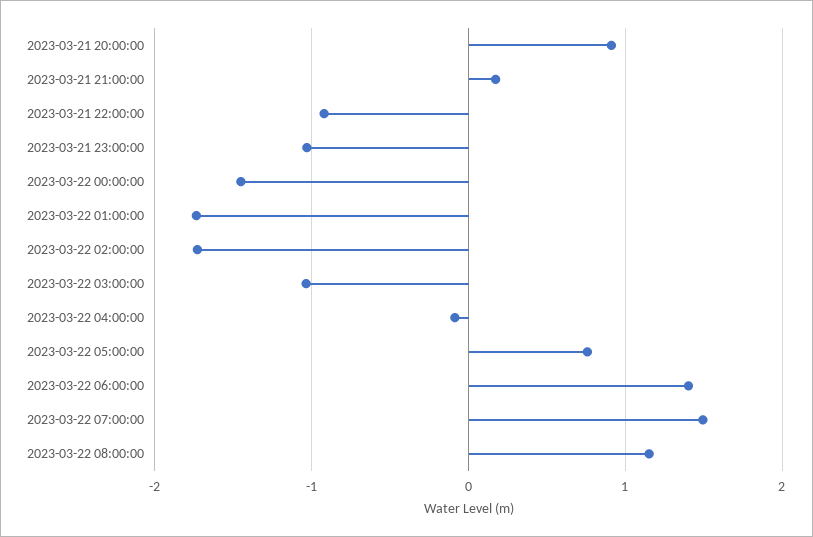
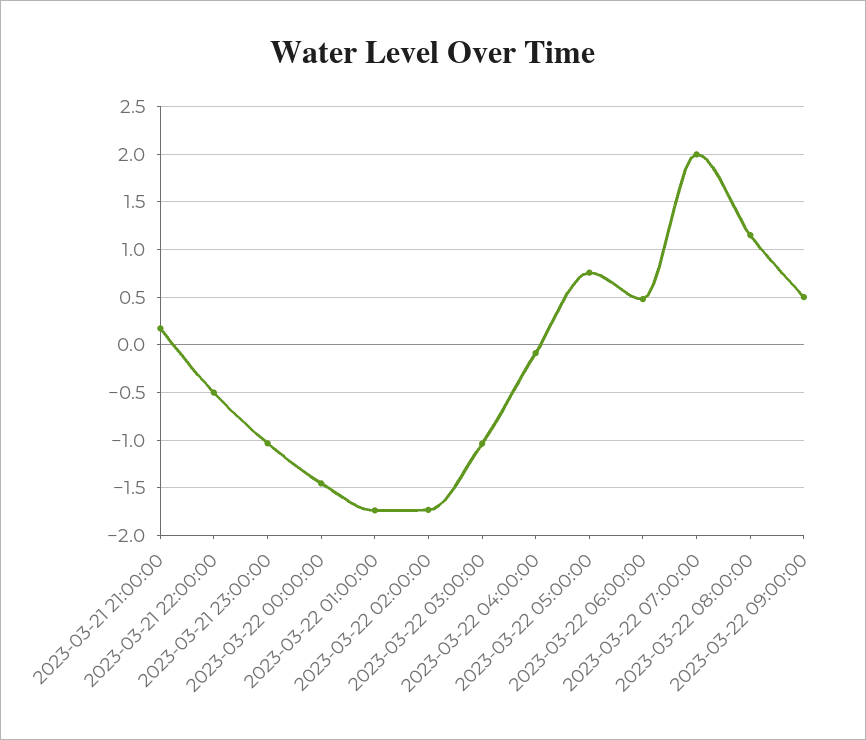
2023-03-21 20:00:00: 0.9 -> none
2023-03-21 22:00:00: -0.9 -> -0.5
2023-03-22 06:00:00: 1.4 -> 0.5
2023-03-22 07:00:00: 1.5 -> 2
2023-03-22 09:00:00: none -> 0.5

